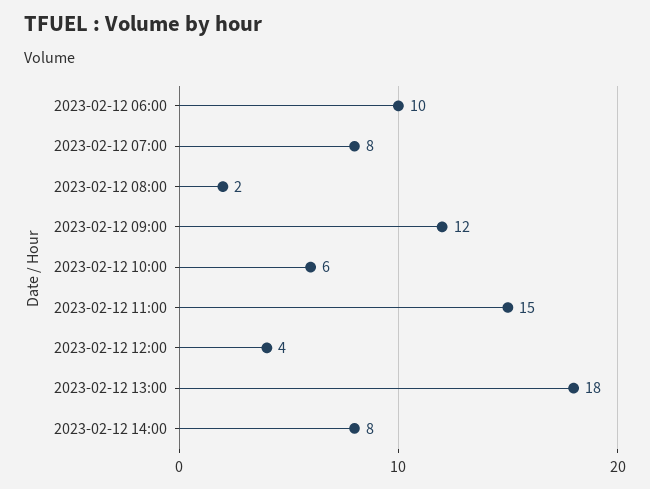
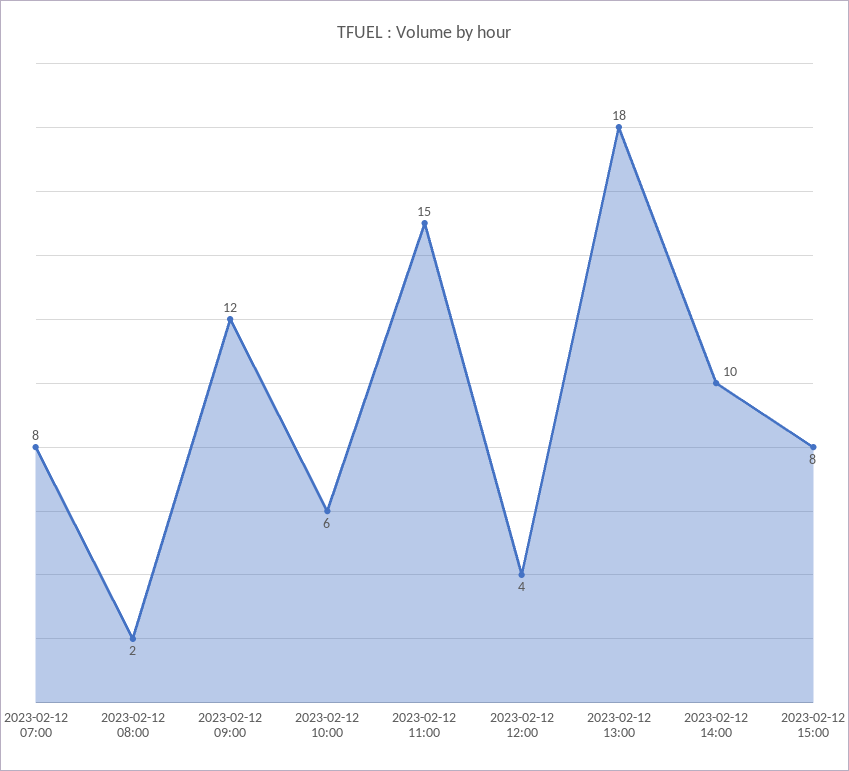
2023-02-12 06:00: 10 -> none
2023-02-12 14:00: 8 -> 10
2023-02-12 15:00: none -> 8

